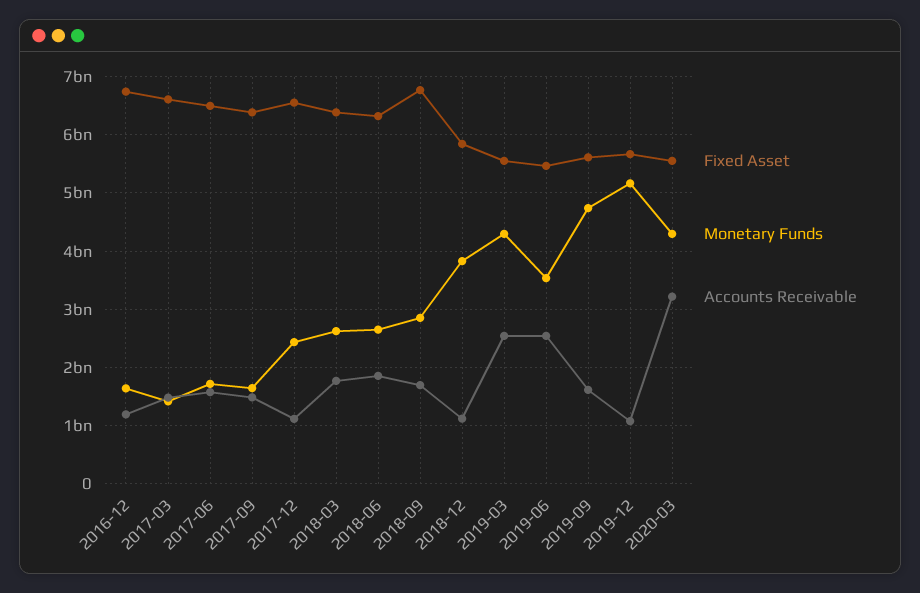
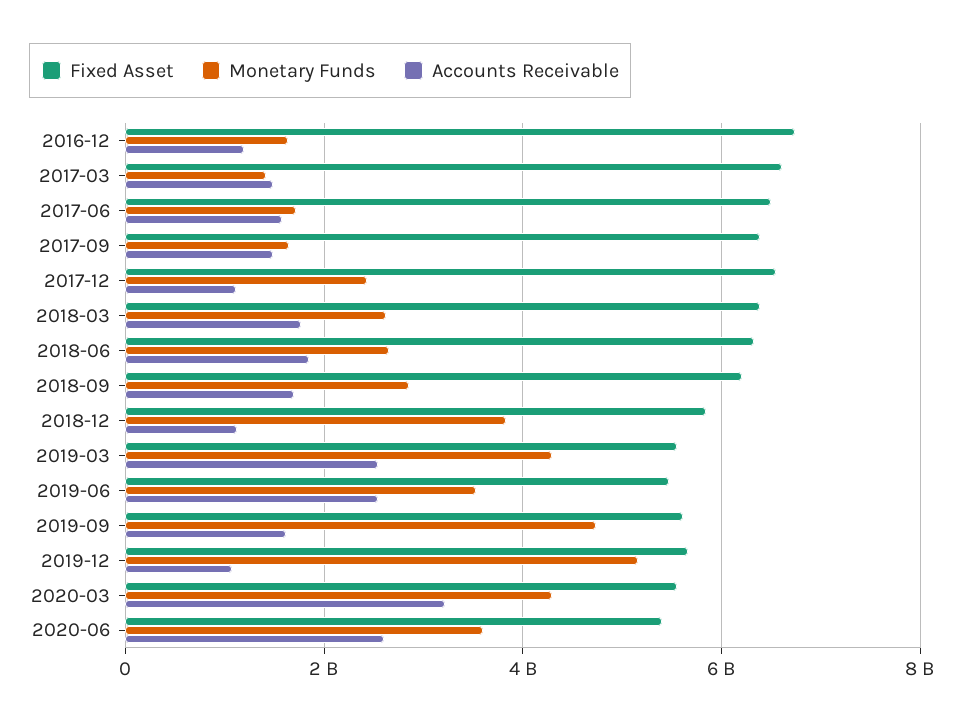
Fixed Asset, 2018-09: 6800000000 -> 6200000000
Fixed Asset, 2020-06: none -> 5400000000
Monetary Funds, 2020-06: none -> 3600000000
Accounts Receivable, 2020-06: none -> 2600000000

